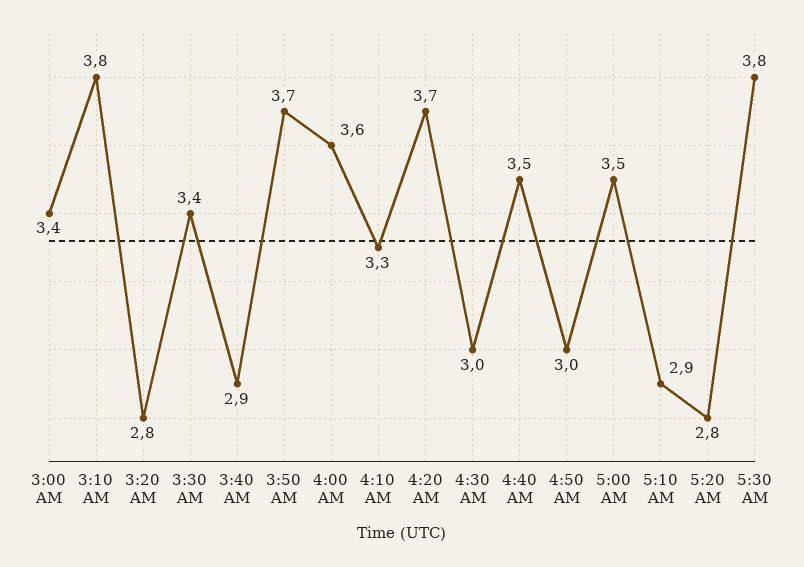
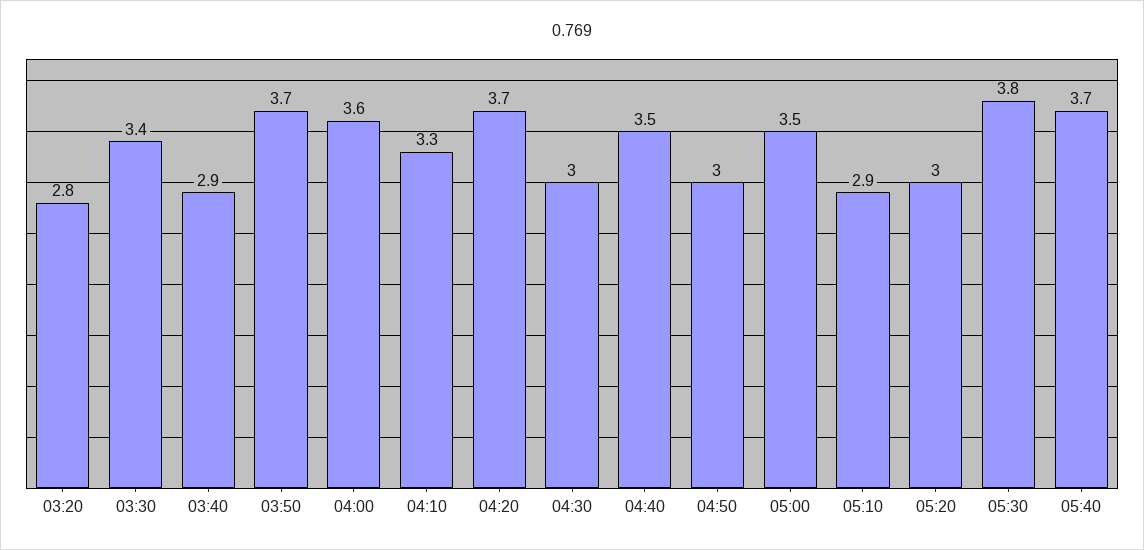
3:00 AM: 3.4 -> none
3:10 AM: 3.8 -> none
5:20 AM: 2.8 -> 3
05:40: none -> 3.7

